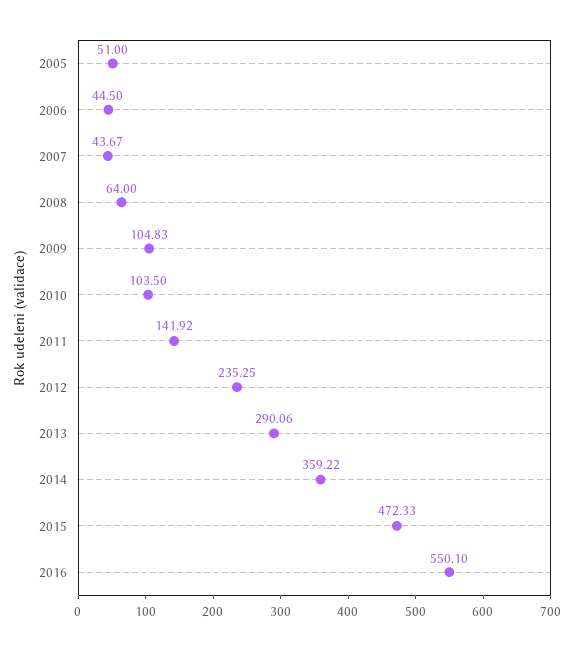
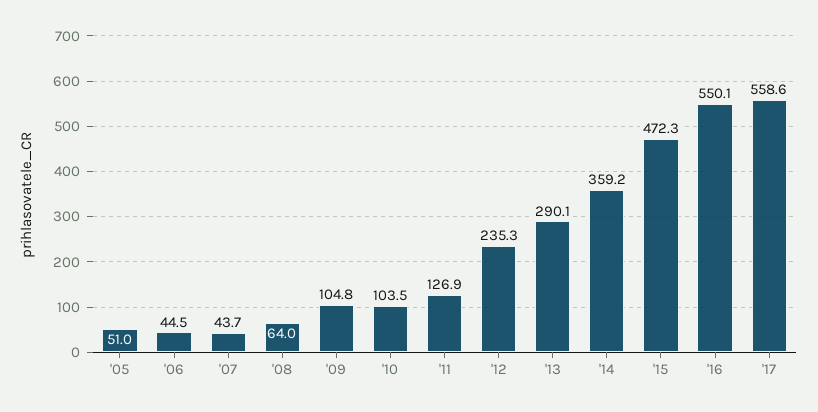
2011: 141.92 -> 126.9
'17: none -> 558.6

